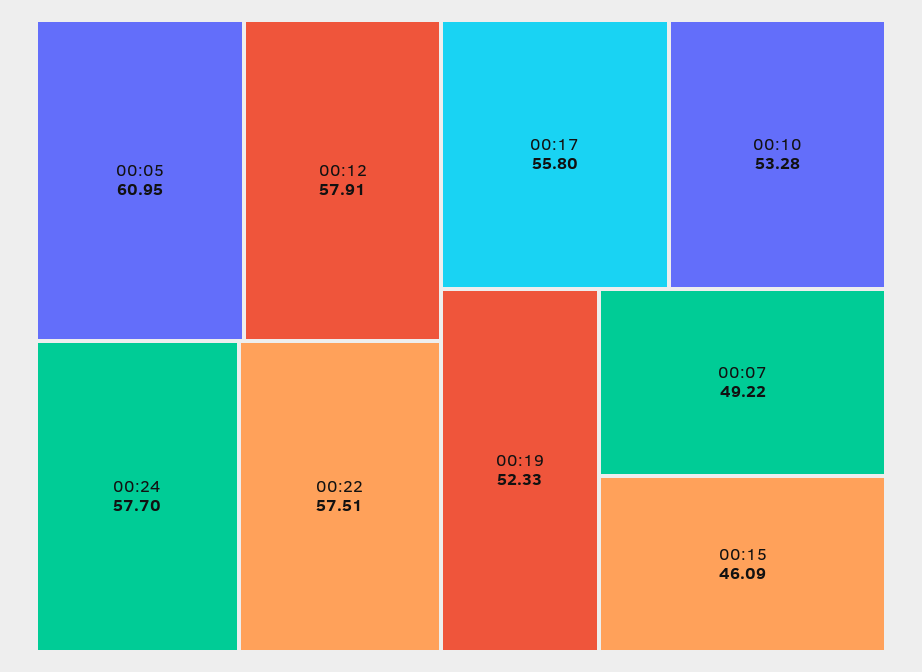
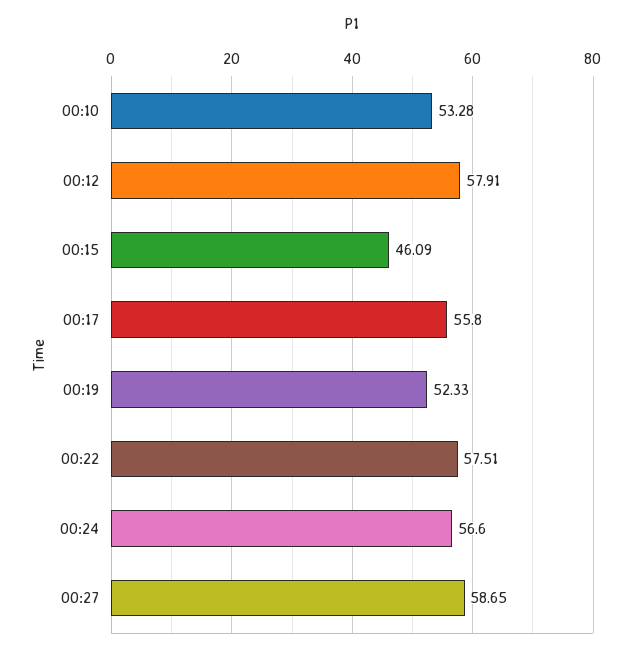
00:05: 60.95 -> none
00:24: 57.7 -> 56.6
00:07: 49.22 -> none
00:27: none -> 58.65

